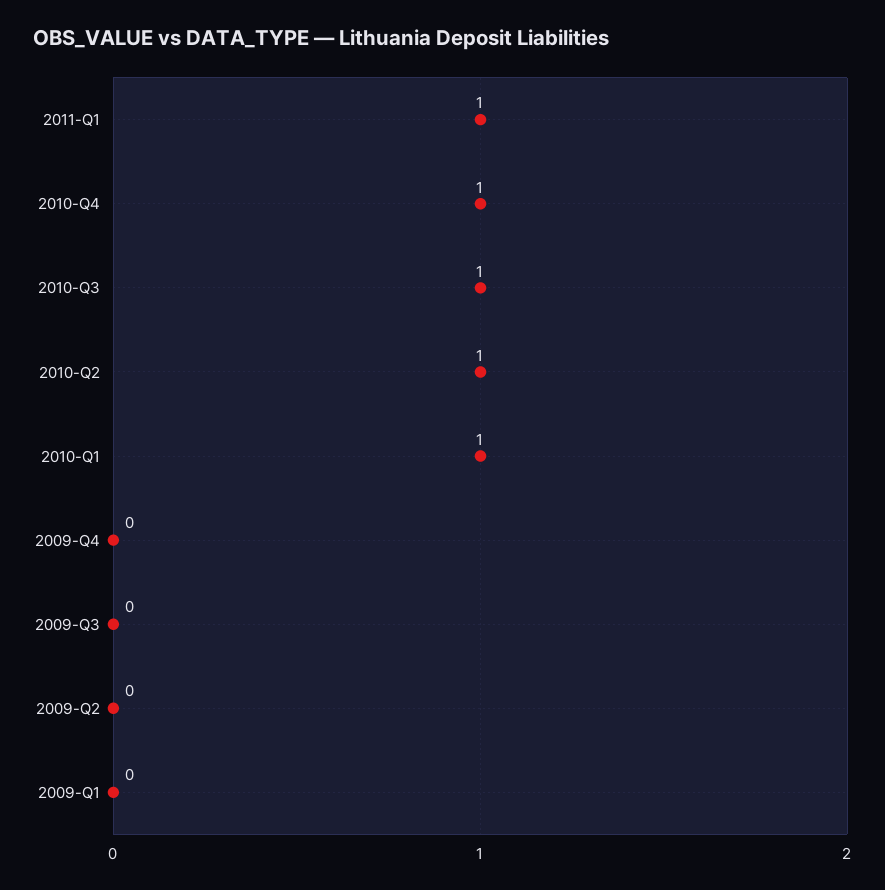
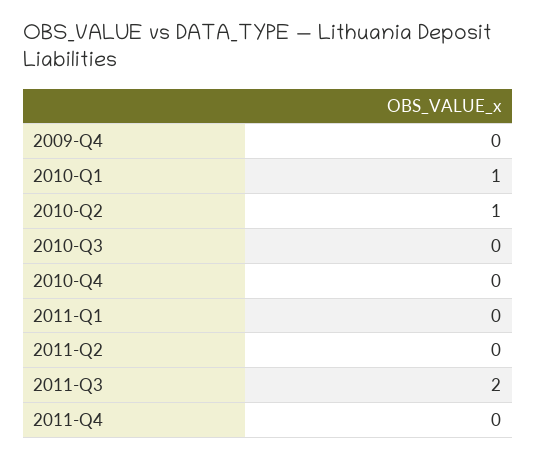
2011-Q1: 1 -> 0
2010-Q4: 1 -> 0
2010-Q3: 1 -> 0
2009-Q3: 0 -> none
2009-Q2: 0 -> none
2009-Q1: 0 -> none
2011-Q2: none -> 0
2011-Q3: none -> 2
2011-Q4: none -> 0

